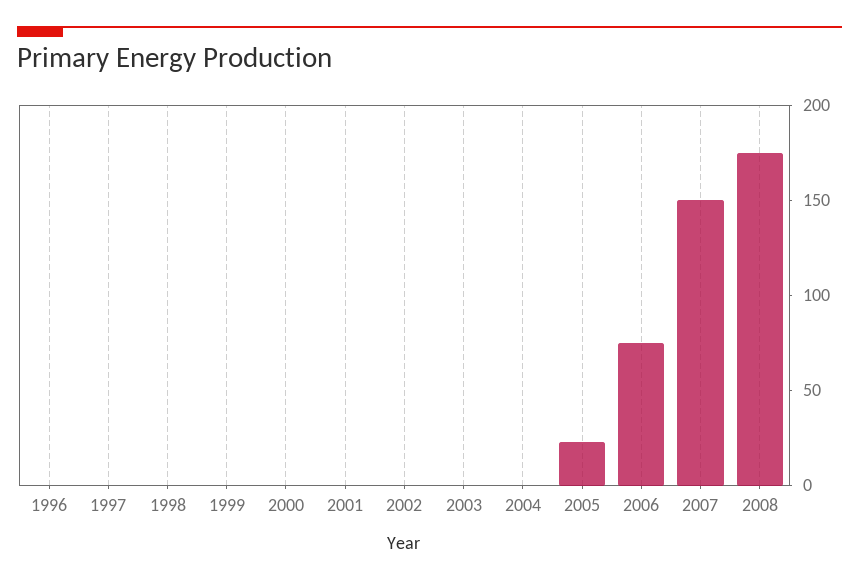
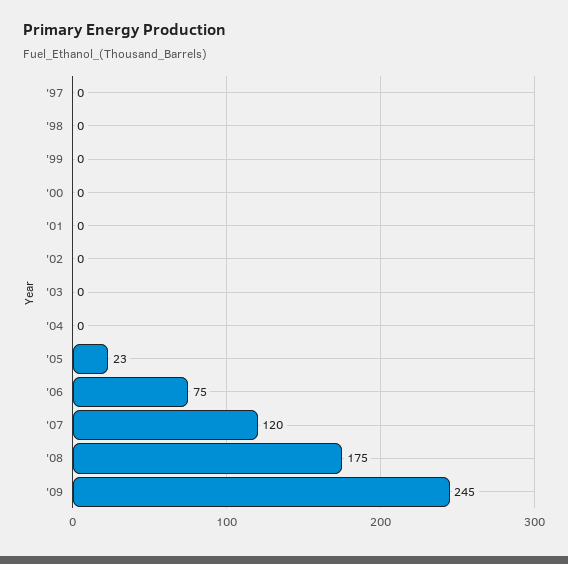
1996: 0 -> none
2007: 150 -> 120
'09: none -> 245

